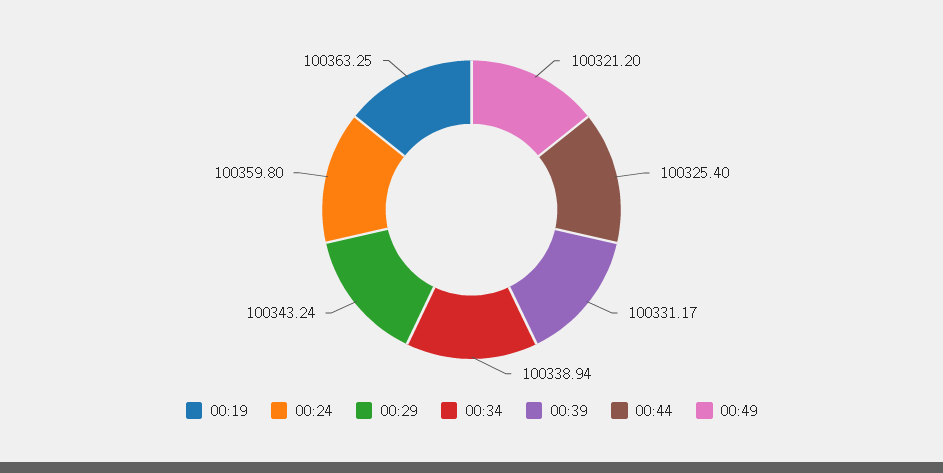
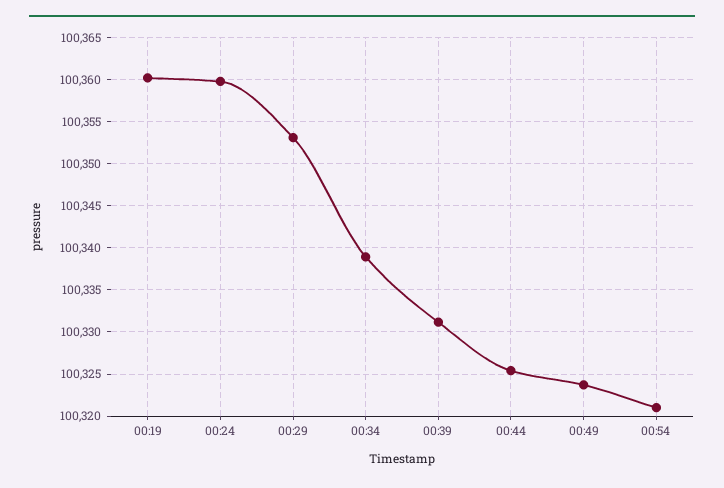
00:19: 100363.25 -> 100360
00:29: 100343.24 -> 100353
00:49: 100321.2 -> 100324
00:54: none -> 100321

